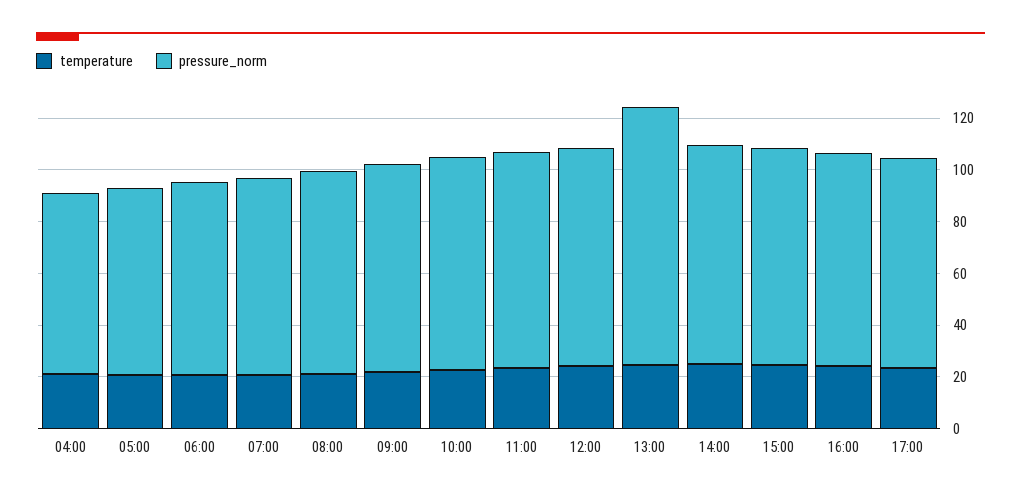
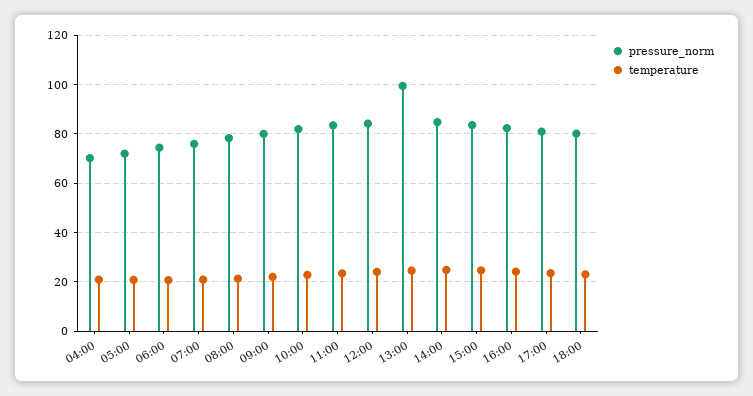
pressure_norm, 18:00: none -> 80
temperature, 18:00: none -> 22.5

